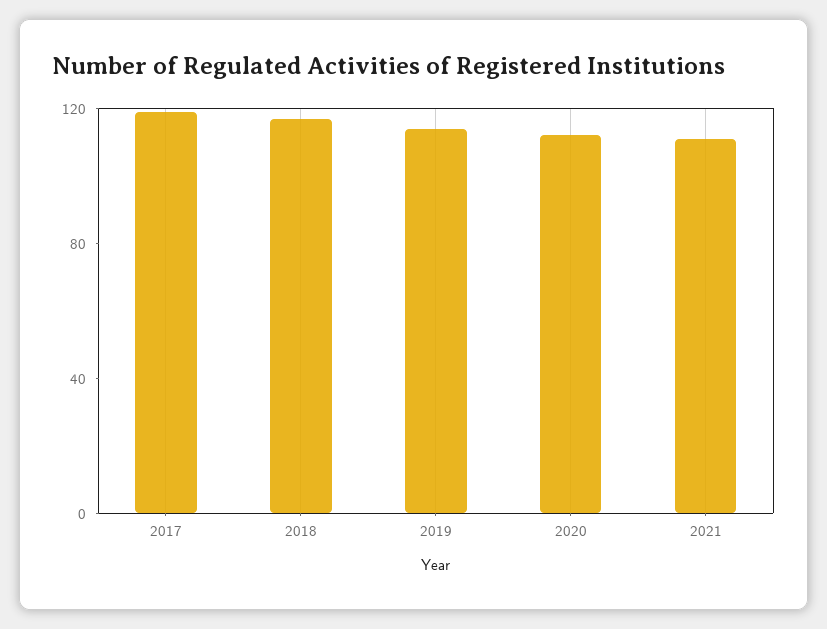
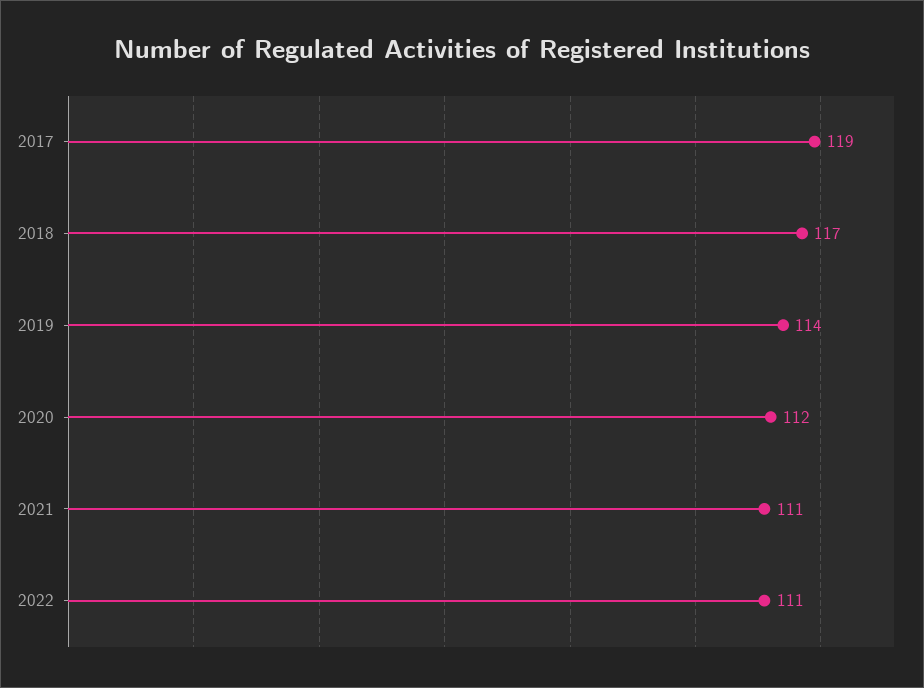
2022: none -> 111

